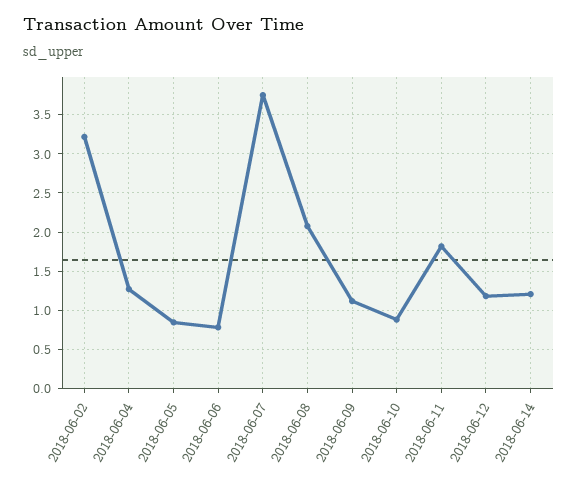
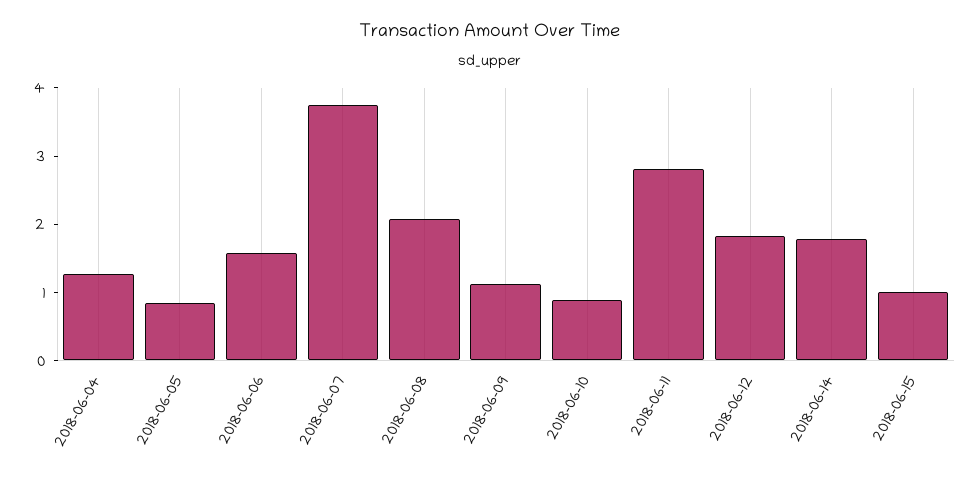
2018-06-02: 3.2 -> none
2018-06-06: 0.8 -> 1.6
2018-06-11: 1.8 -> 2.8
2018-06-12: 1.2 -> 1.8
2018-06-14: 1.2 -> 1.8
2018-06-15: none -> 1

